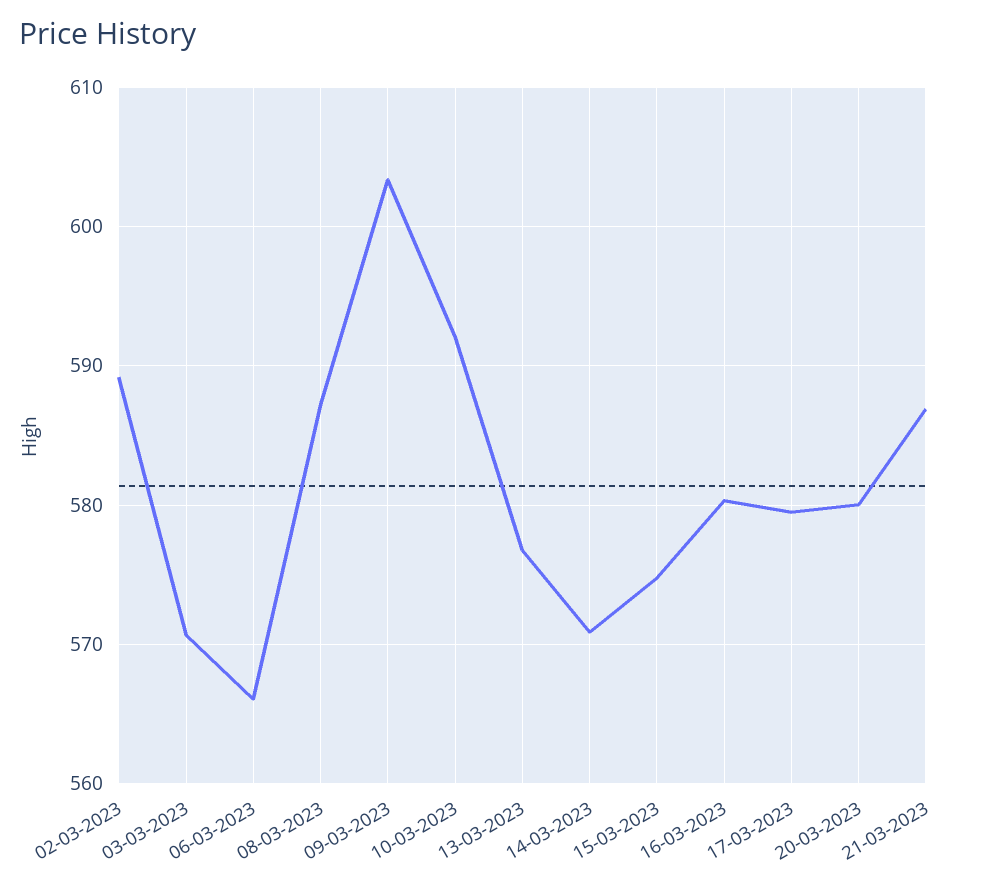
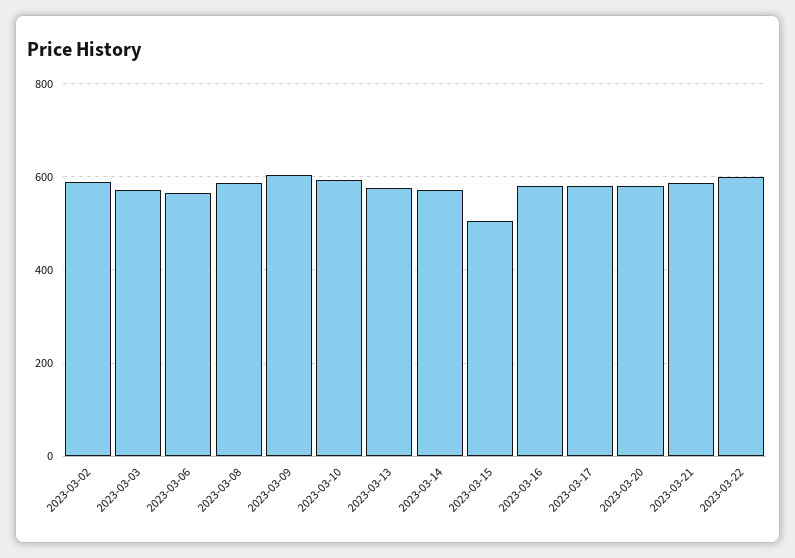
15-03-2023: 575 -> 500
2023-03-22: none -> 600

